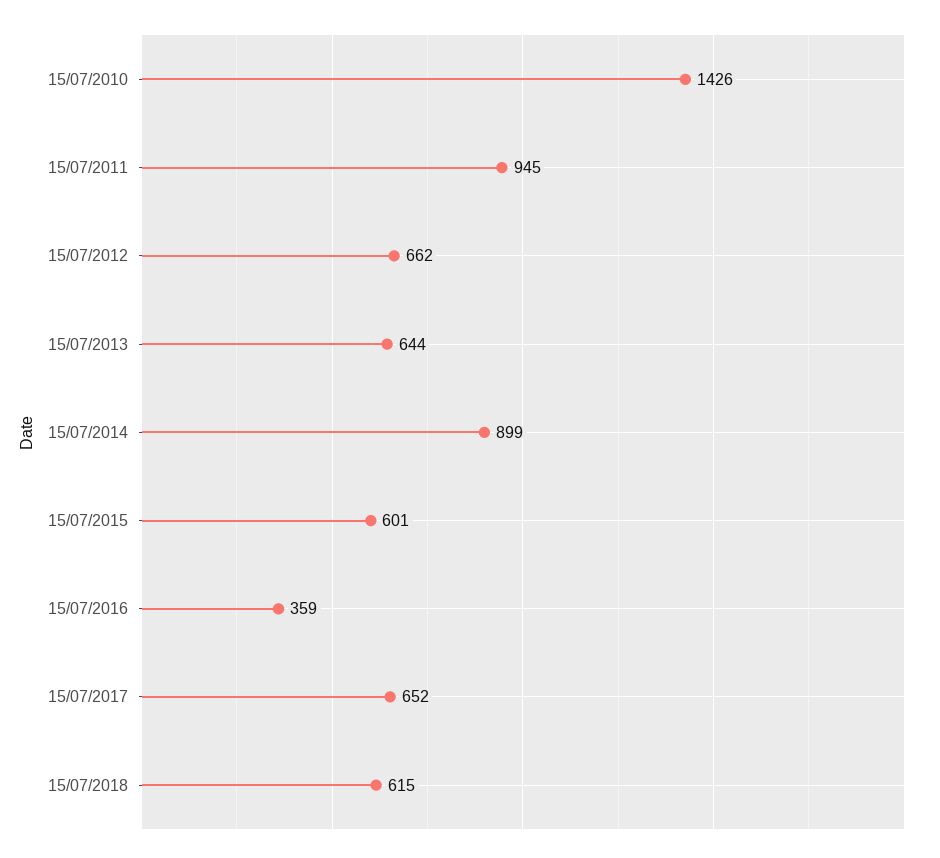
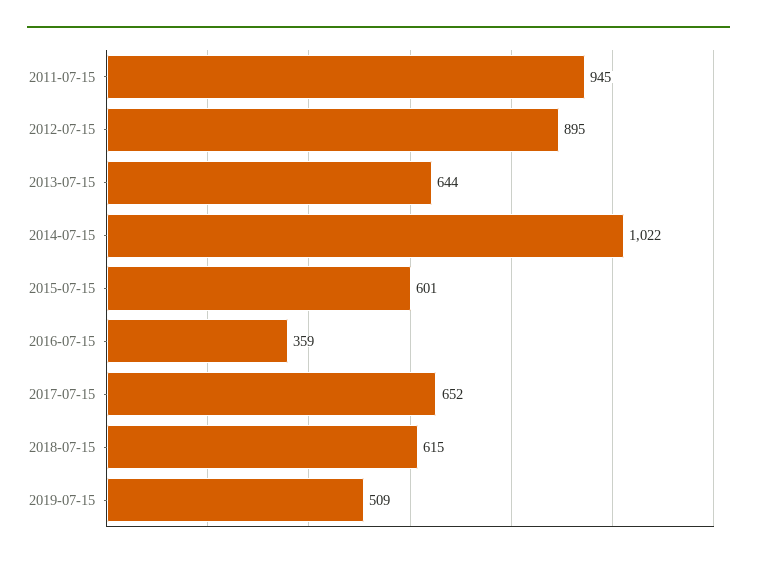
15/07/2010: 1426 -> none
15/07/2012: 662 -> 895
15/07/2014: 899 -> 1022
2019-07-15: none -> 509

